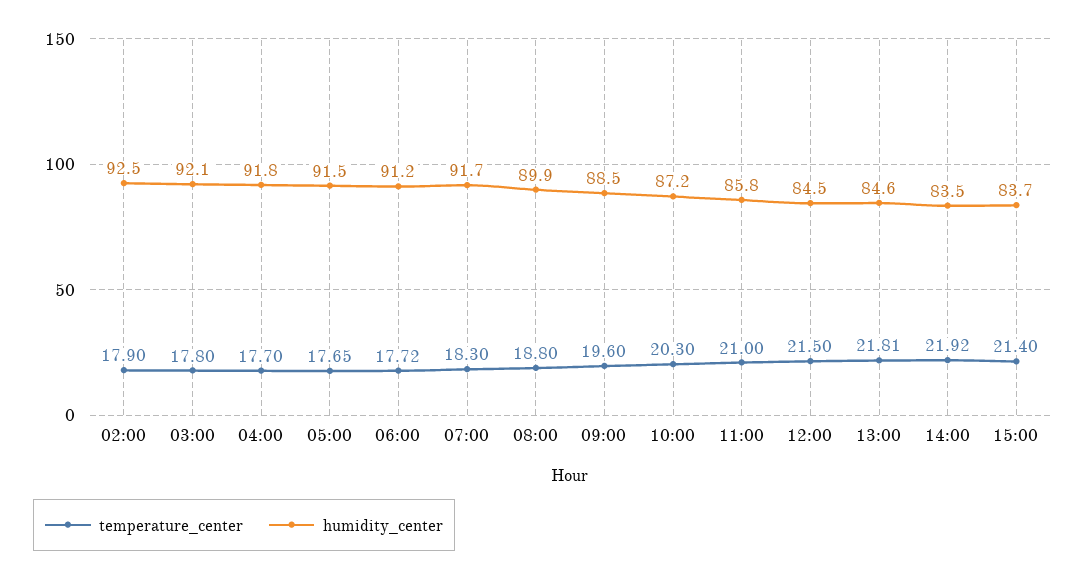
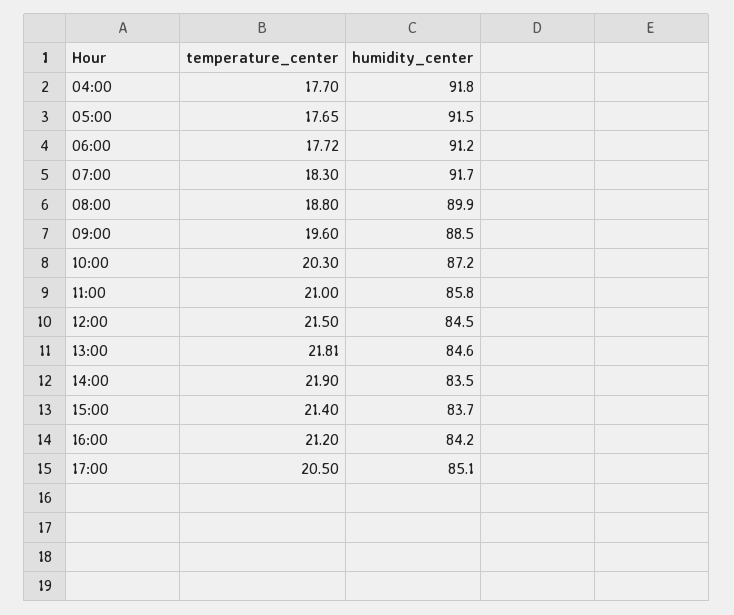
temperature_center, 02:00: 17.9 -> none
humidity_center, 02:00: 92.5 -> none
temperature_center, 03:00: 17.8 -> none
humidity_center, 03:00: 92.1 -> none
temperature_center, 14:00: 21.92 -> 21.9
temperature_center, 16:00: none -> 21.2
humidity_center, 16:00: none -> 84.2
temperature_center, 17:00: none -> 20.5
humidity_center, 17:00: none -> 85.1

